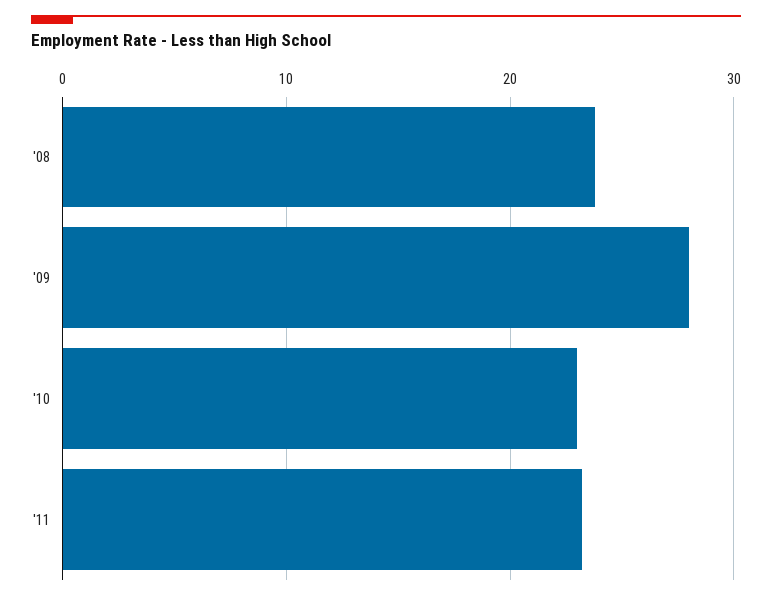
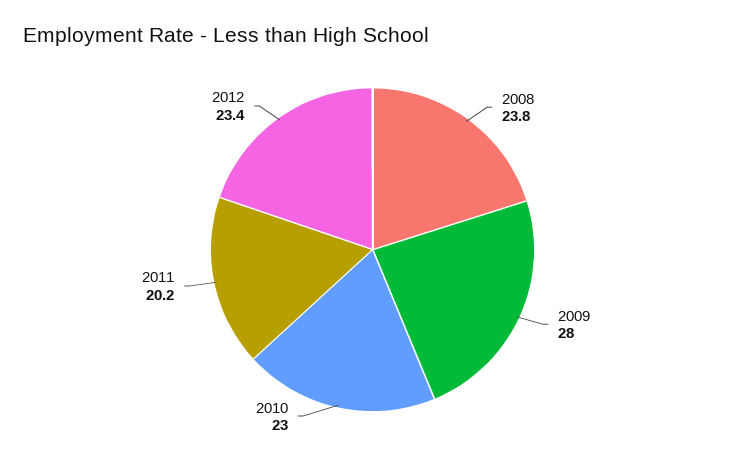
'11: 23 -> 20.2
2012: none -> 23.4

